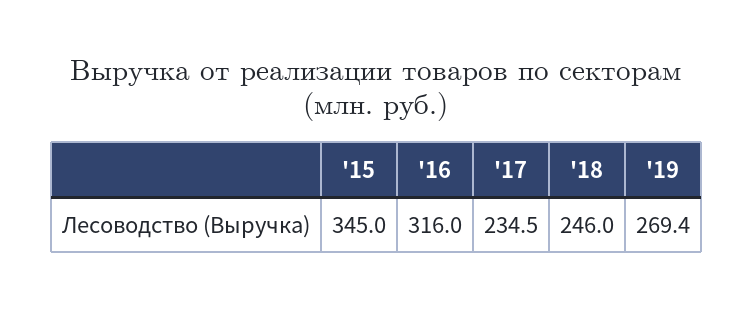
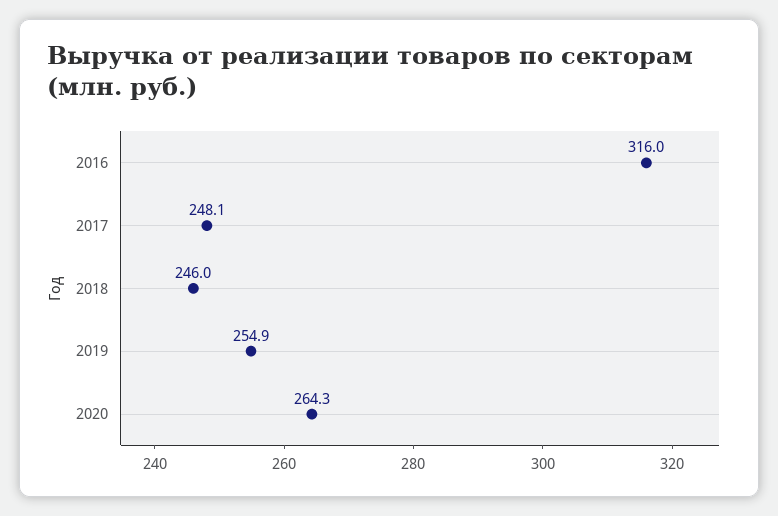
'15: 345 -> none
'17: 234.5 -> 248.1
'19: 269.4 -> 254.9
2020: none -> 264.3

